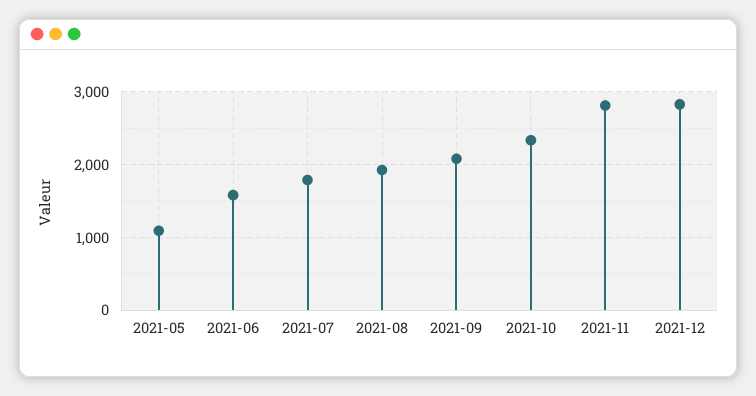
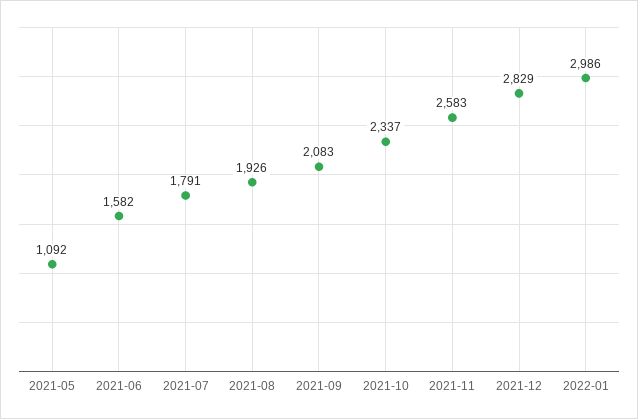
2021-11: 2800 -> 2583
2022-01: none -> 2986

